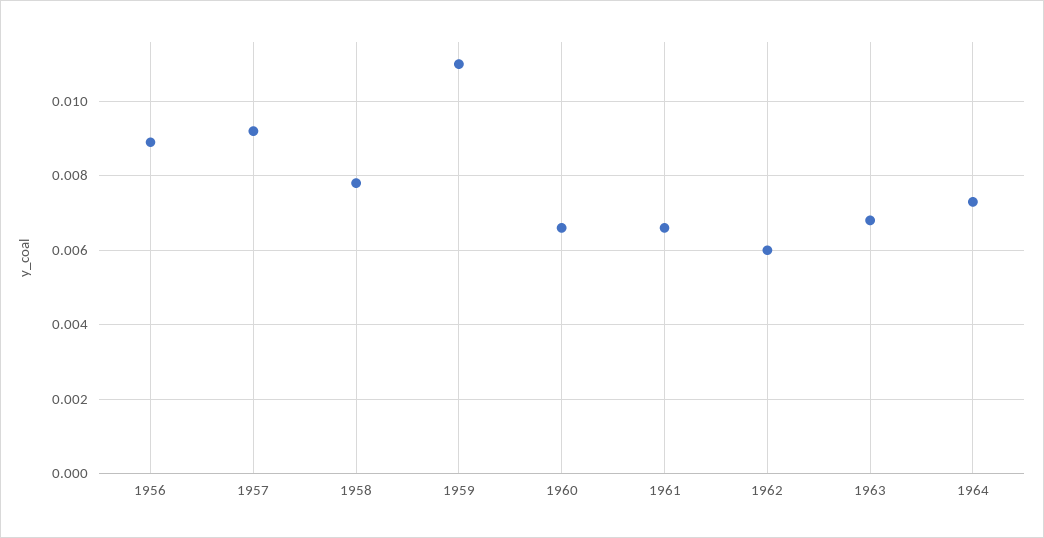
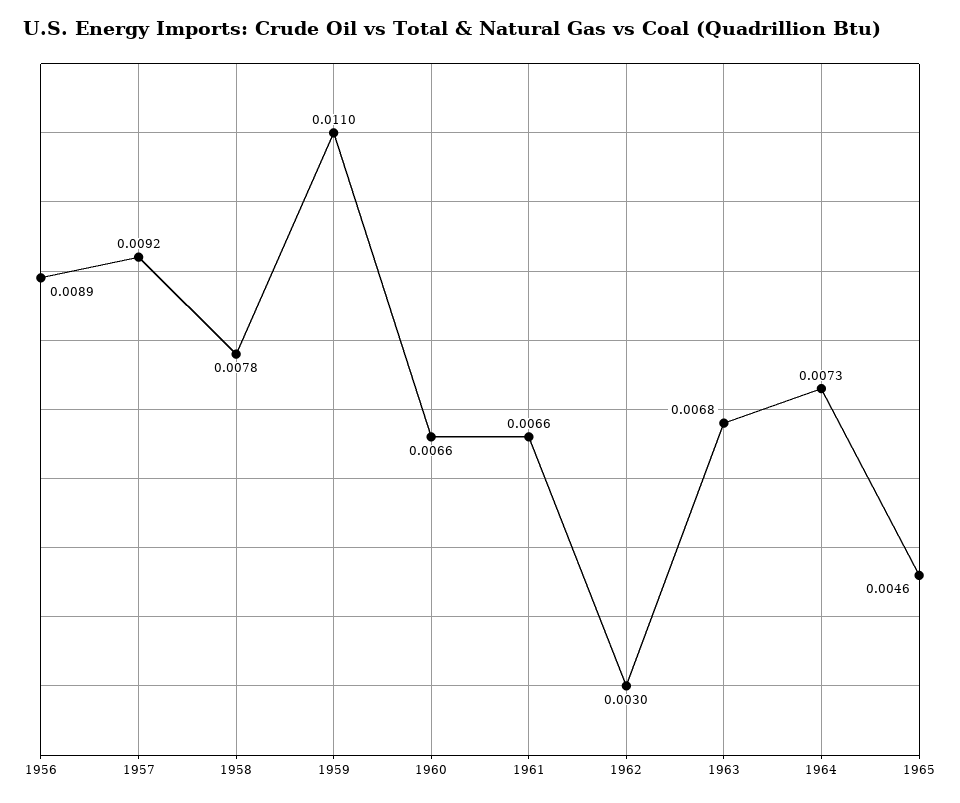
1962: 0.006 -> 0.003
1965: none -> 0.0046

